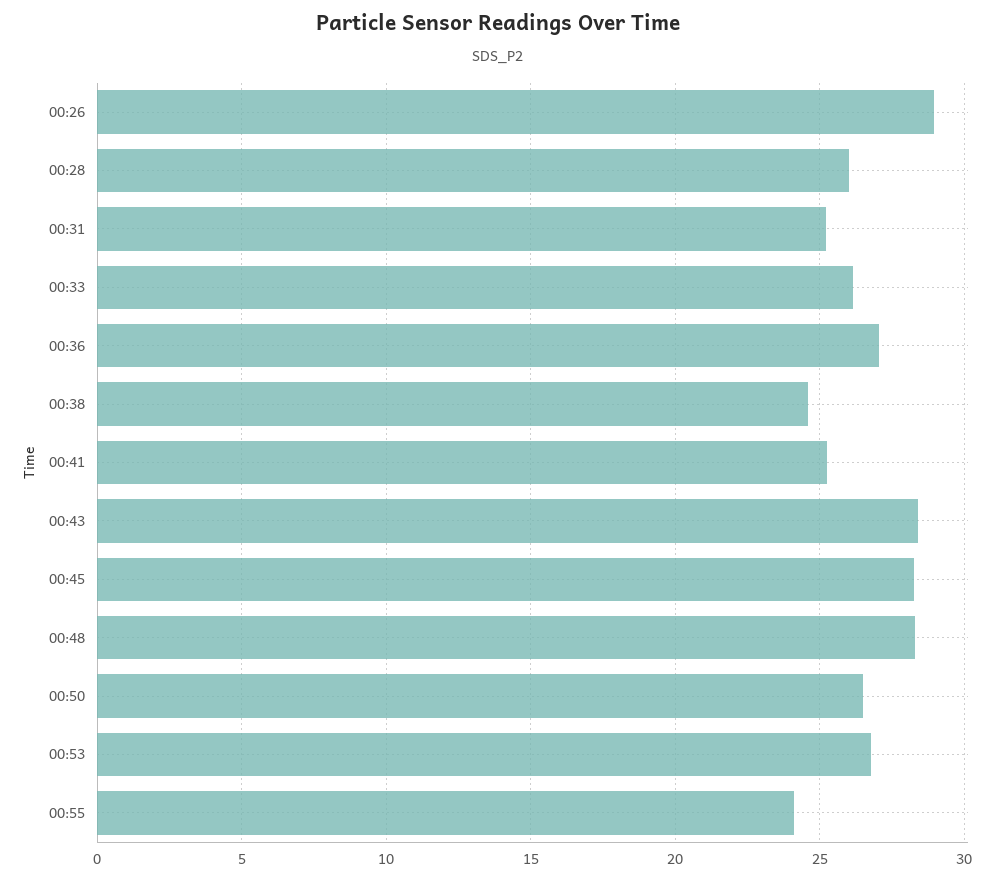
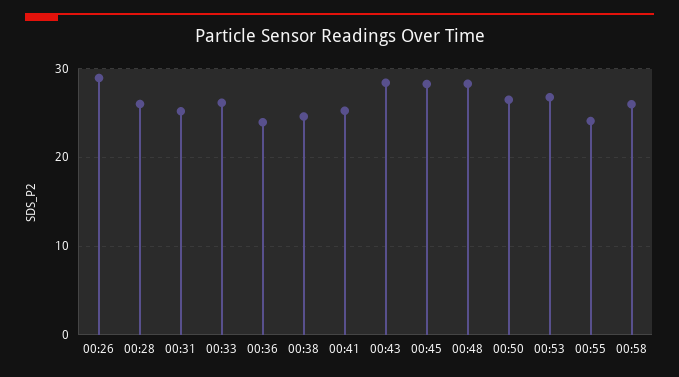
00:36: 27 -> 24
00:58: none -> 26

